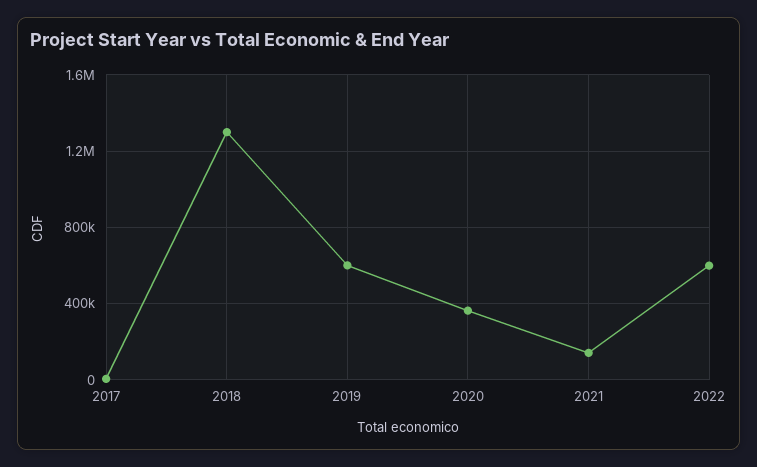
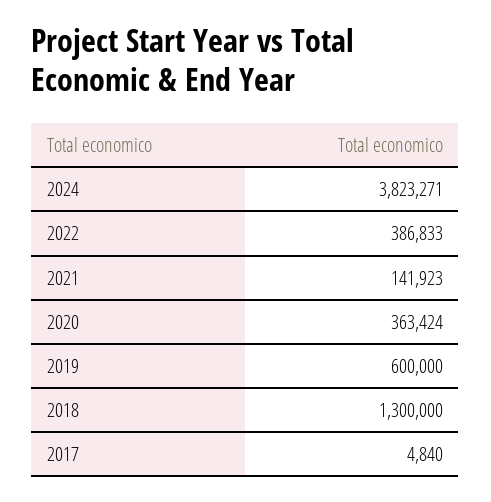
2022: 600000 -> 386833
2024: none -> 3823271

